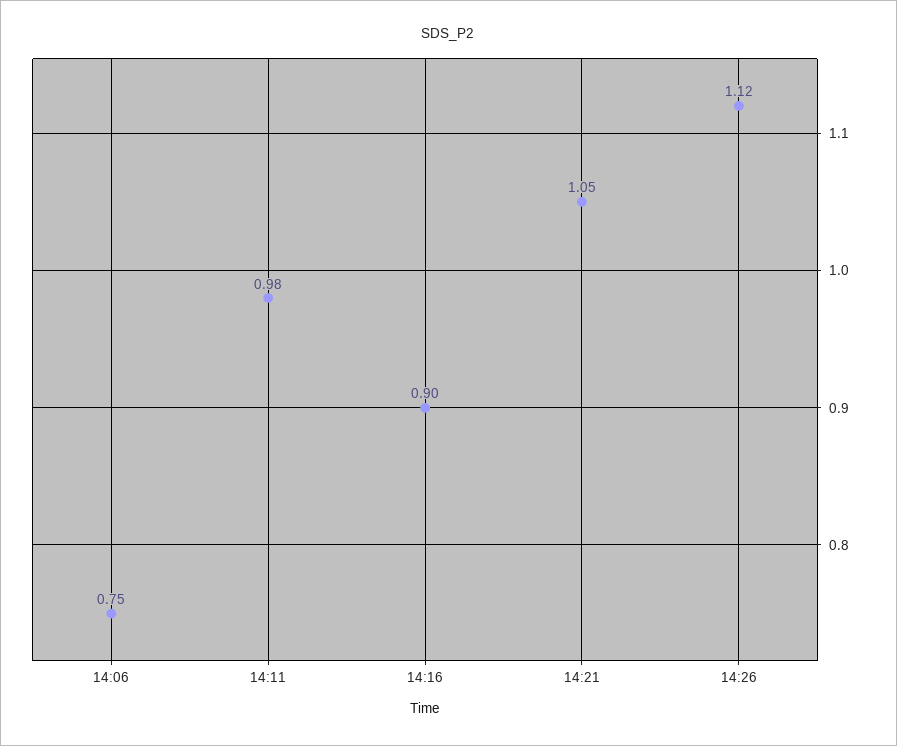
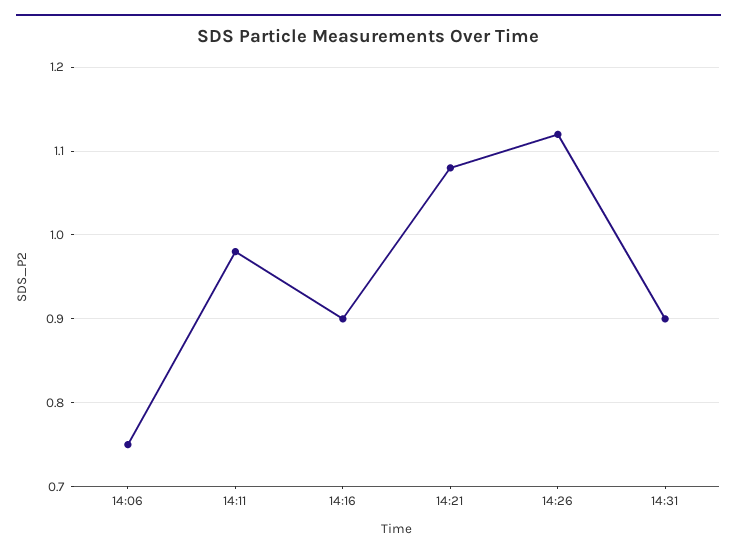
14:21: 1.05 -> 1.08
14:31: none -> 0.9

